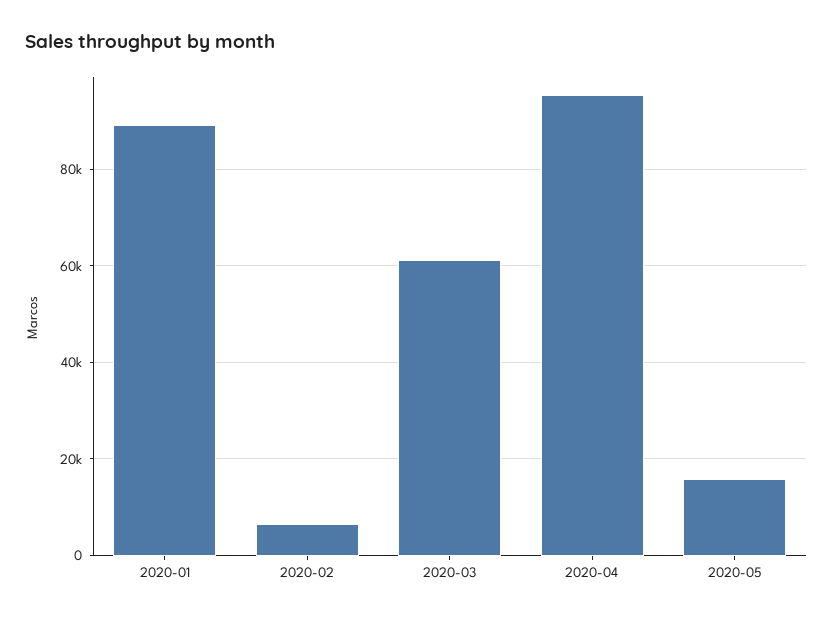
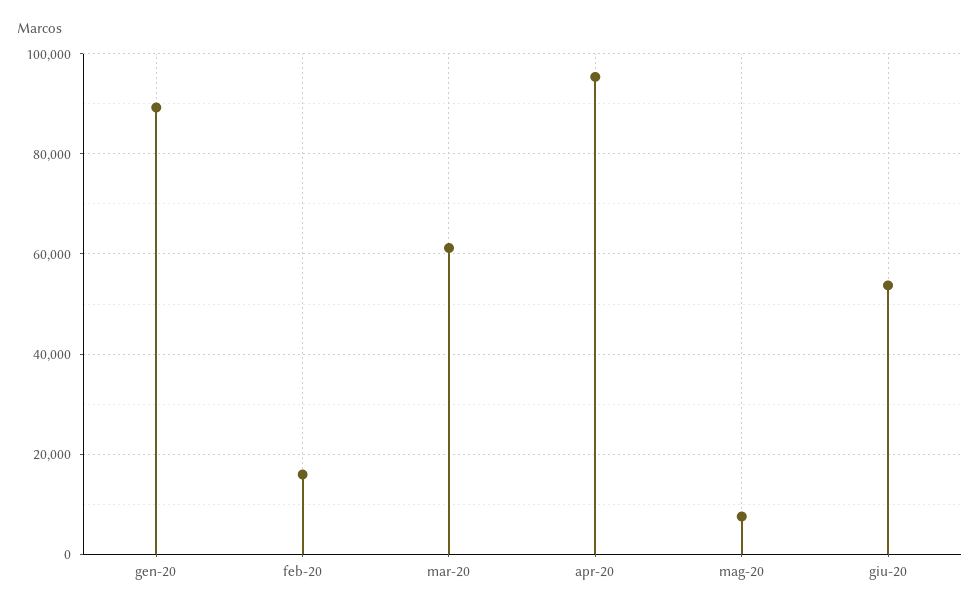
2020-02: 6000 -> 16000
2020-05: 16000 -> 8000
giu-20: none -> 54000

